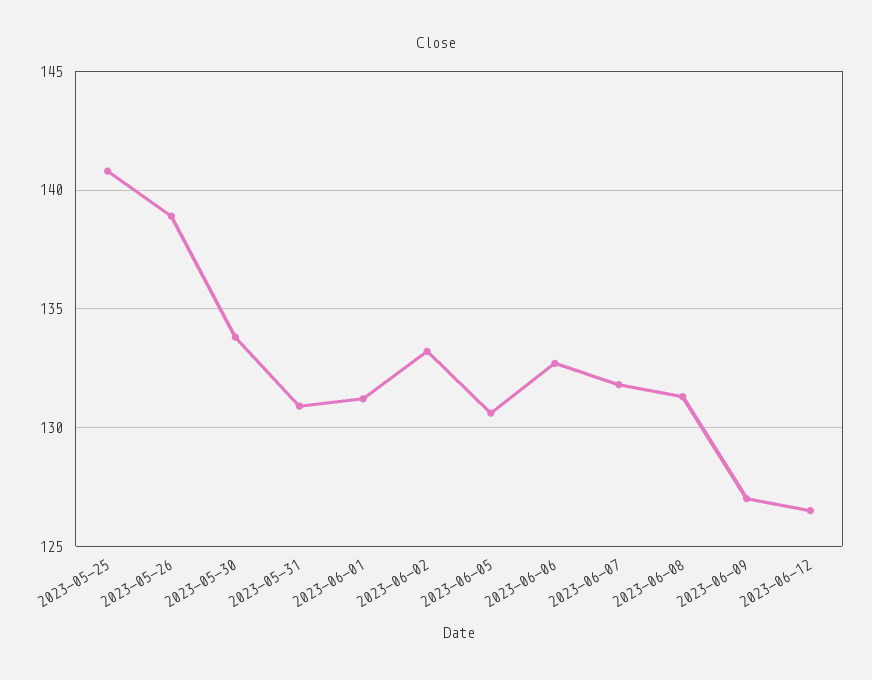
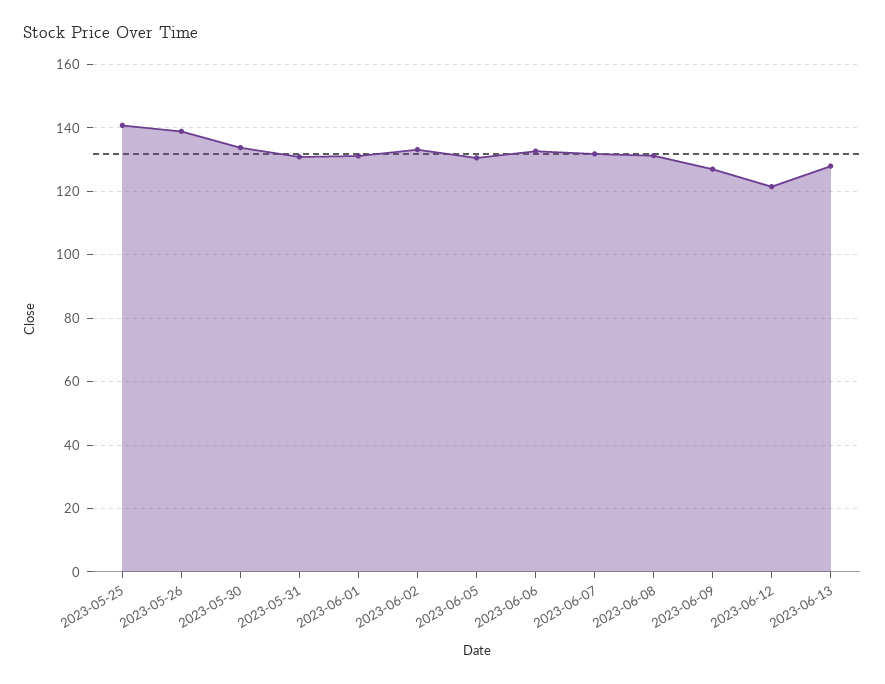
2023-06-12: 126.5 -> 122
2023-06-13: none -> 128

